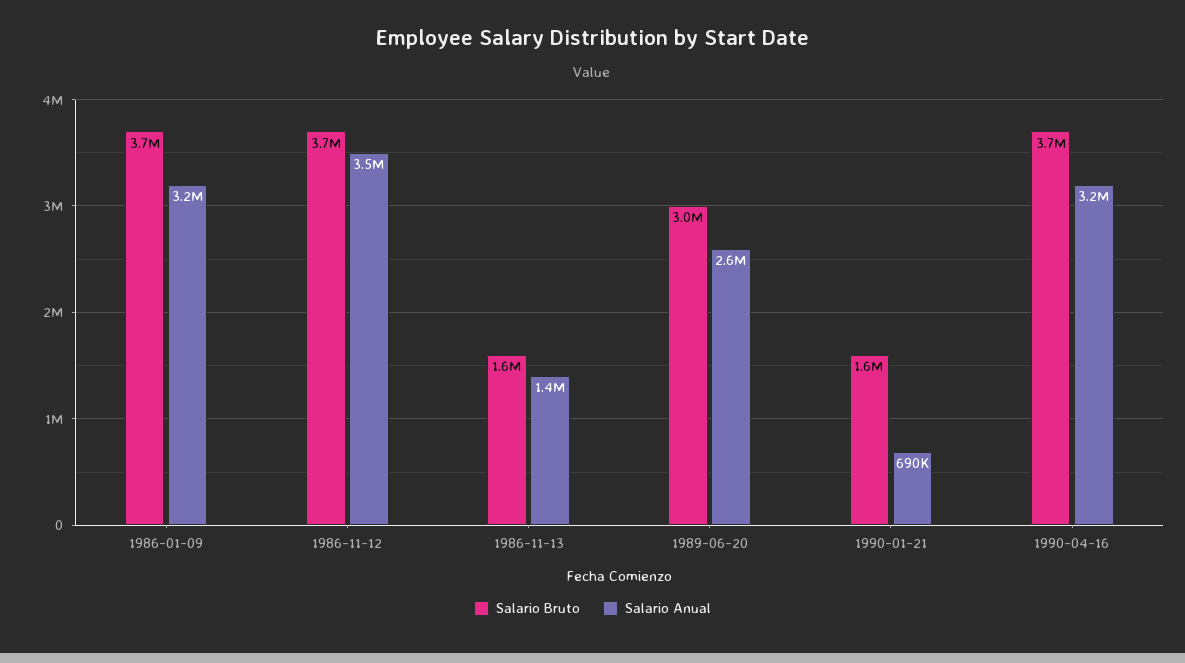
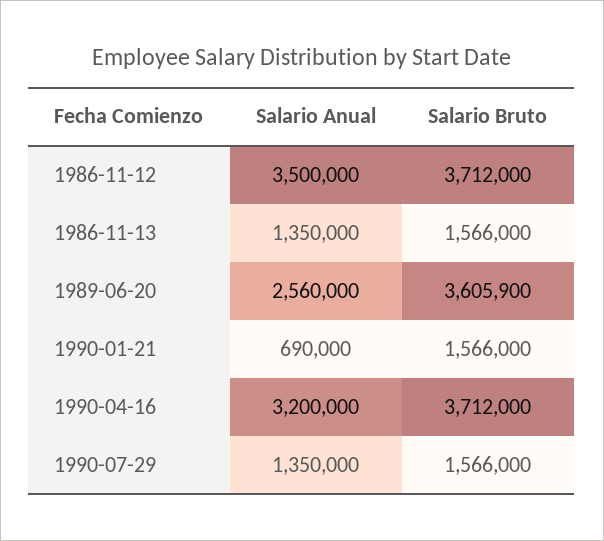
Salario Bruto, 1986-01-09: 3700000 -> none
Salario Anual, 1986-01-09: 3200000 -> none
Salario Bruto, 1989-06-20: 3000000 -> 3605900
Salario Anual, 1990-07-29: none -> 1350000
Salario Bruto, 1990-07-29: none -> 1566000

